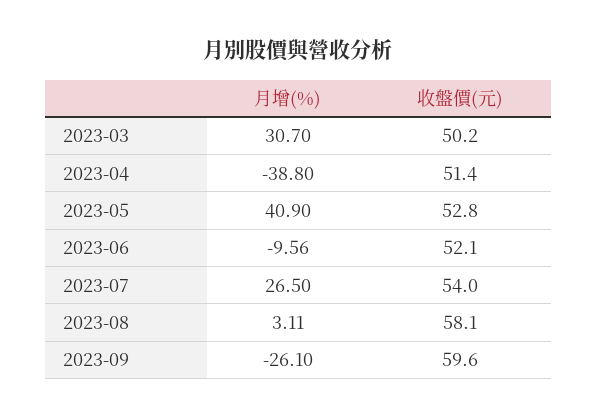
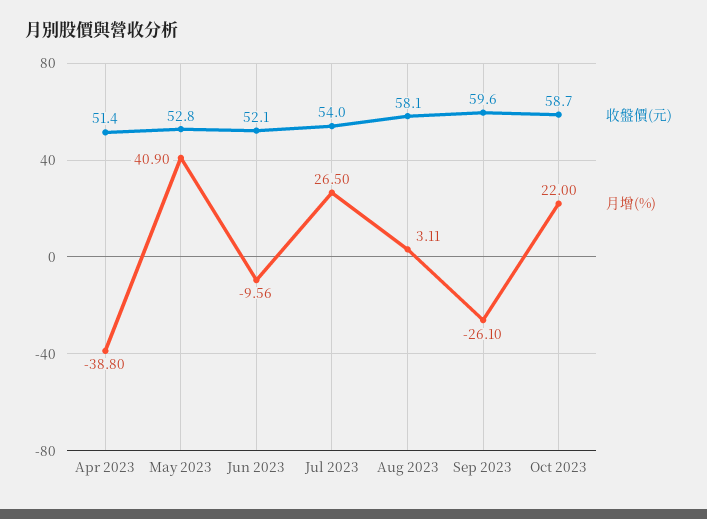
月增(%), 2023-03: 30.7 -> none
收盤價(元), 2023-03: 50.2 -> none
收盤價(元), Oct 2023: none -> 58.7
月增(%), Oct 2023: none -> 22

